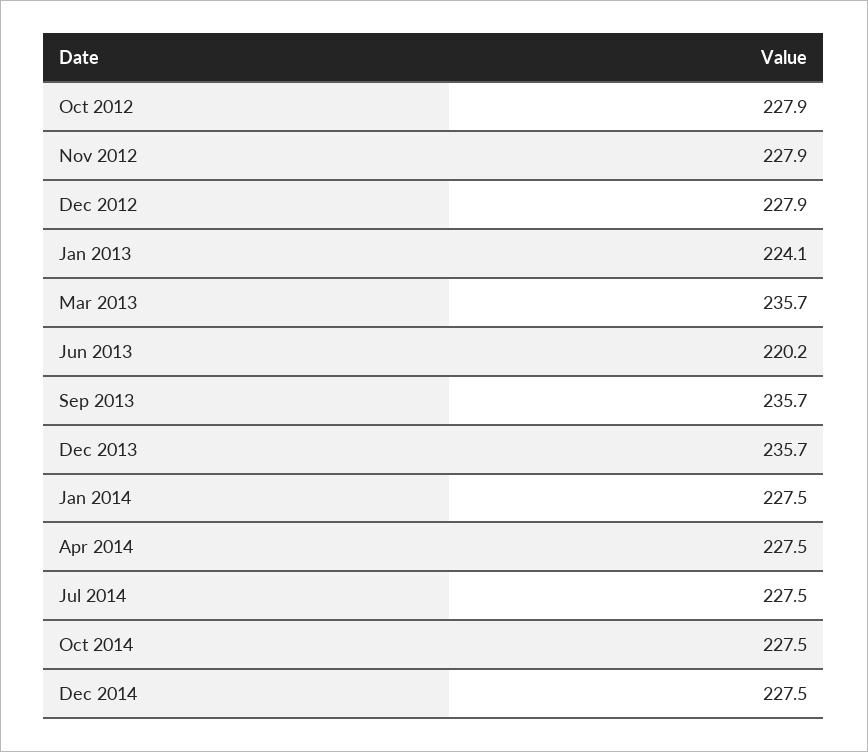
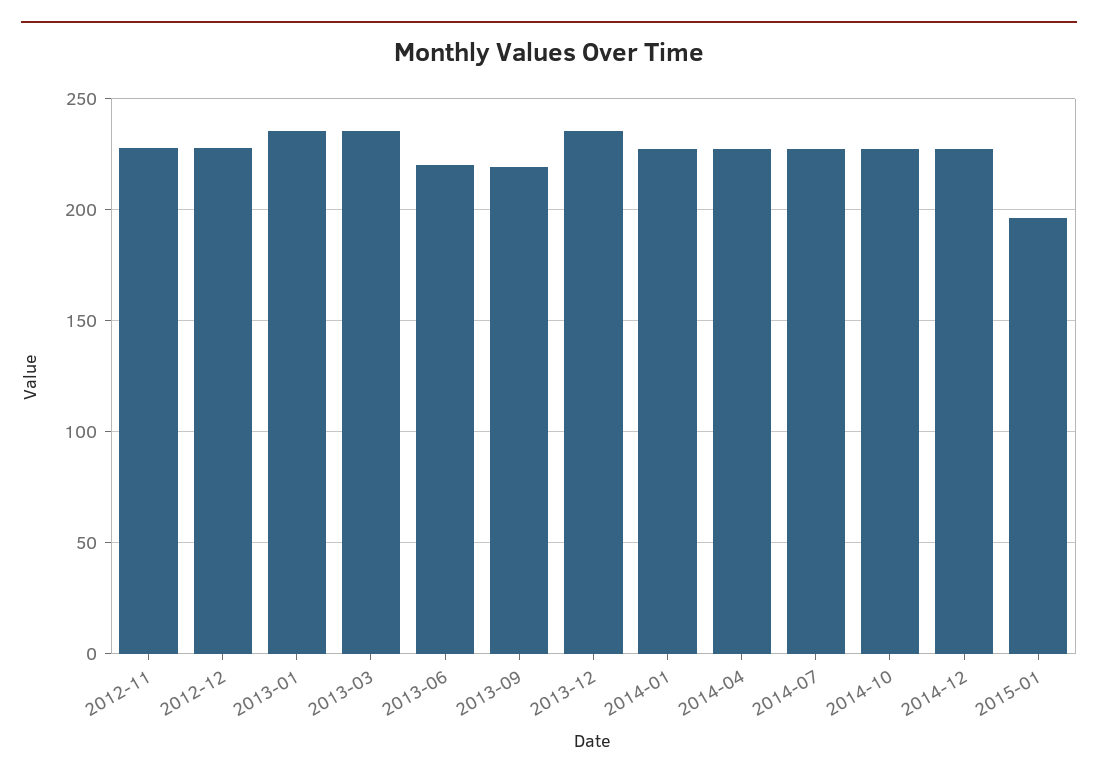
Oct 2012: 227.9 -> none
Jan 2013: 224.1 -> 235
Sep 2013: 235.7 -> 220
2015-01: none -> 195

